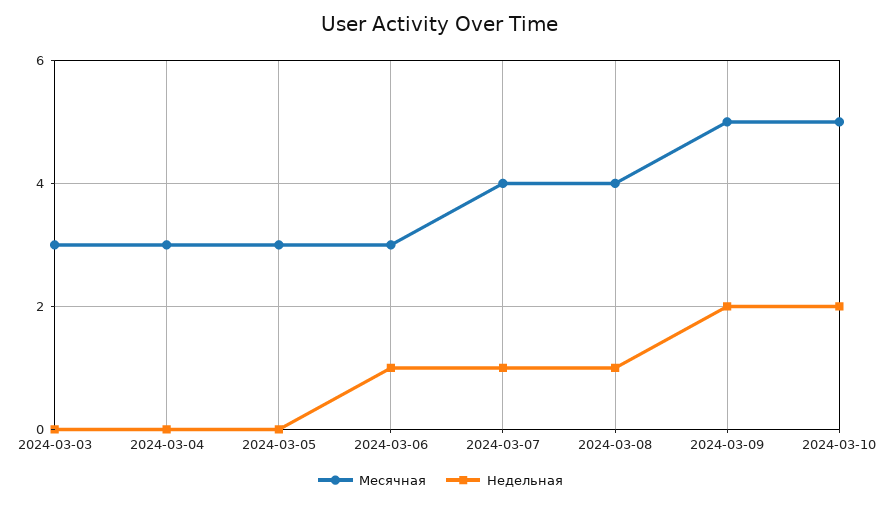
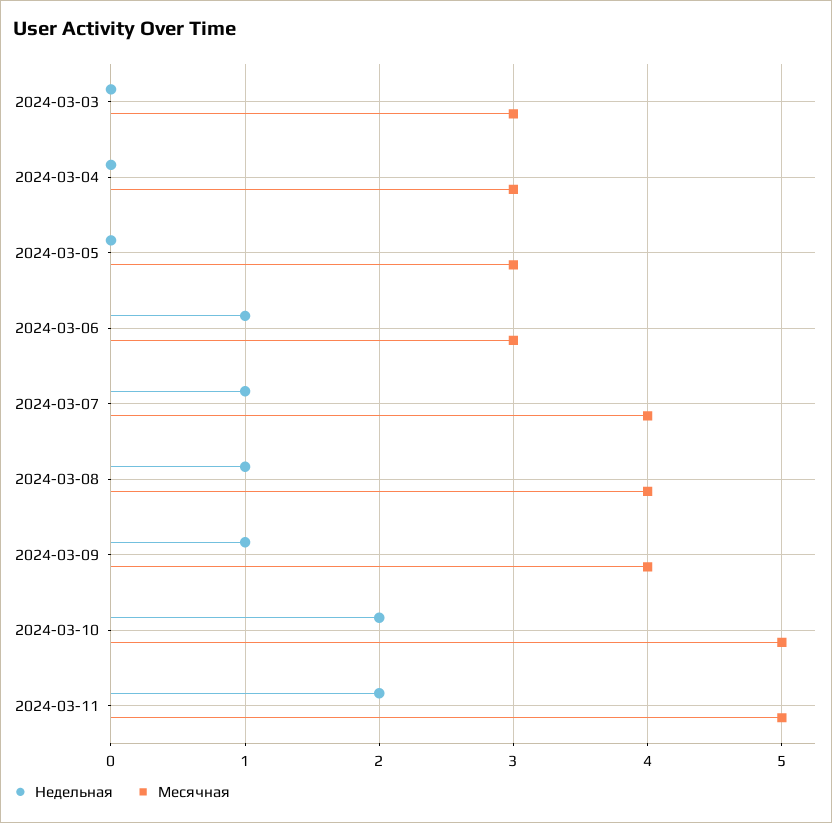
Месячная, 2024-03-09: 5 -> 4
Недельная, 2024-03-09: 2 -> 1
Недельная, 2024-03-11: none -> 2
Месячная, 2024-03-11: none -> 5

